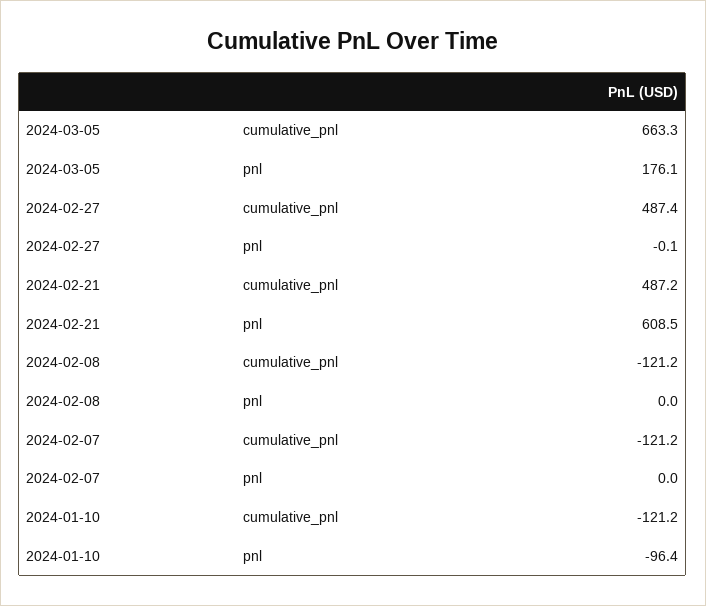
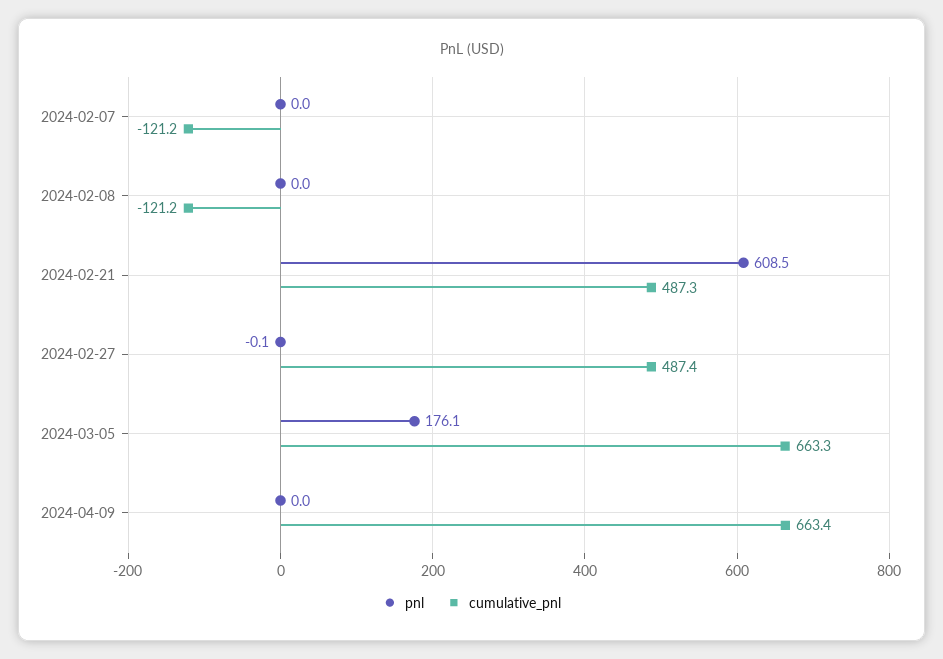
cumulative_pnl, 2024-02-21: 487.2 -> 487.3
cumulative_pnl, 2024-01-10: -121.2 -> none
pnl, 2024-01-10: -96.4 -> none
pnl, 2024-04-09: none -> 0
cumulative_pnl, 2024-04-09: none -> 663.4

